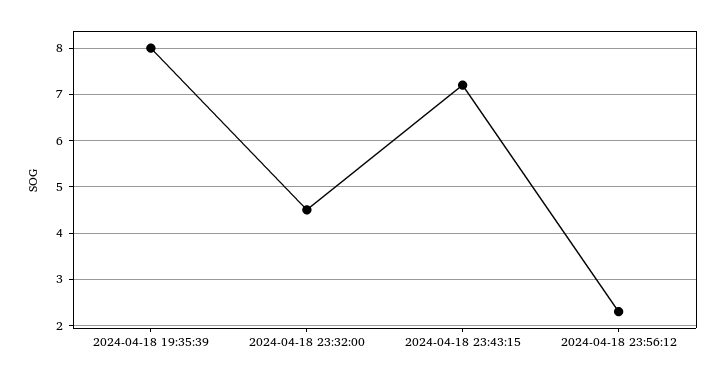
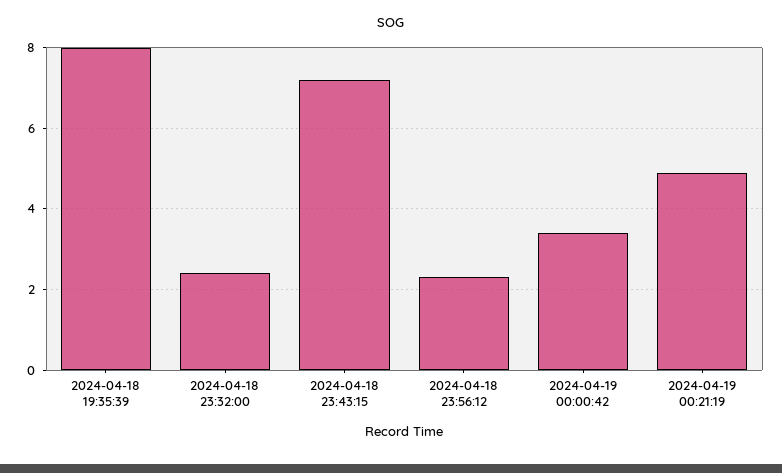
2024-04-18 23:32:00: 4.5 -> 2.5
2024-04-19 00:00:42: none -> 3.5
2024-04-19 00:21:19: none -> 5

